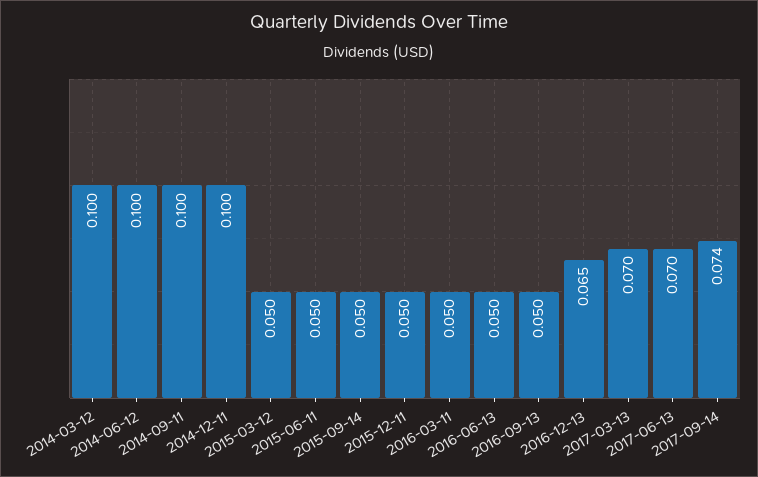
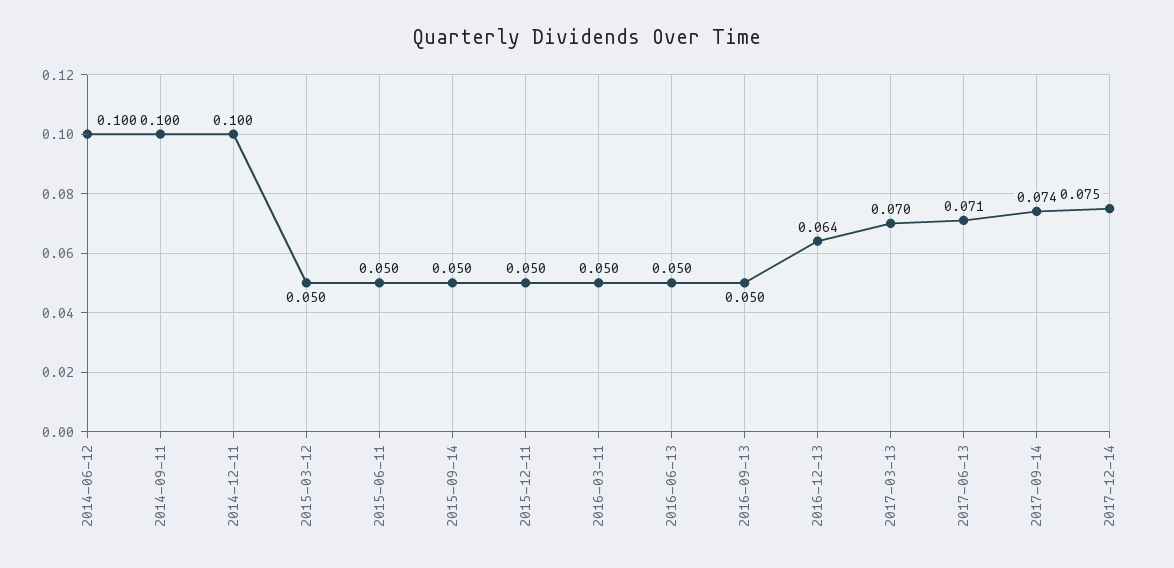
2014-03-12: 0.1 -> none
2016-12-13: 0.065 -> 0.064
2017-06-13: 0.07 -> 0.071
2017-12-14: none -> 0.075

